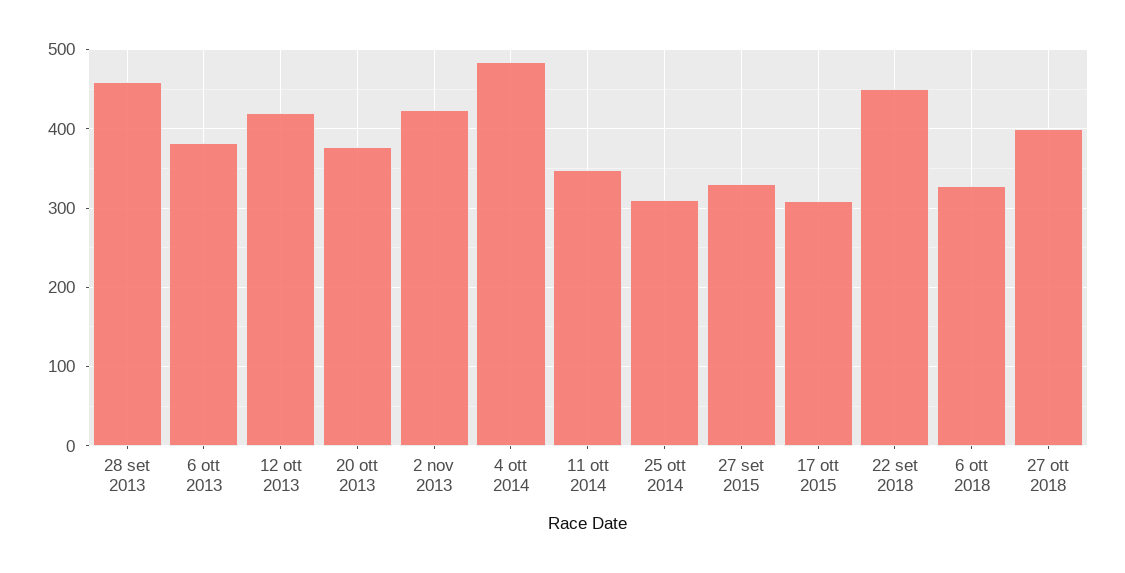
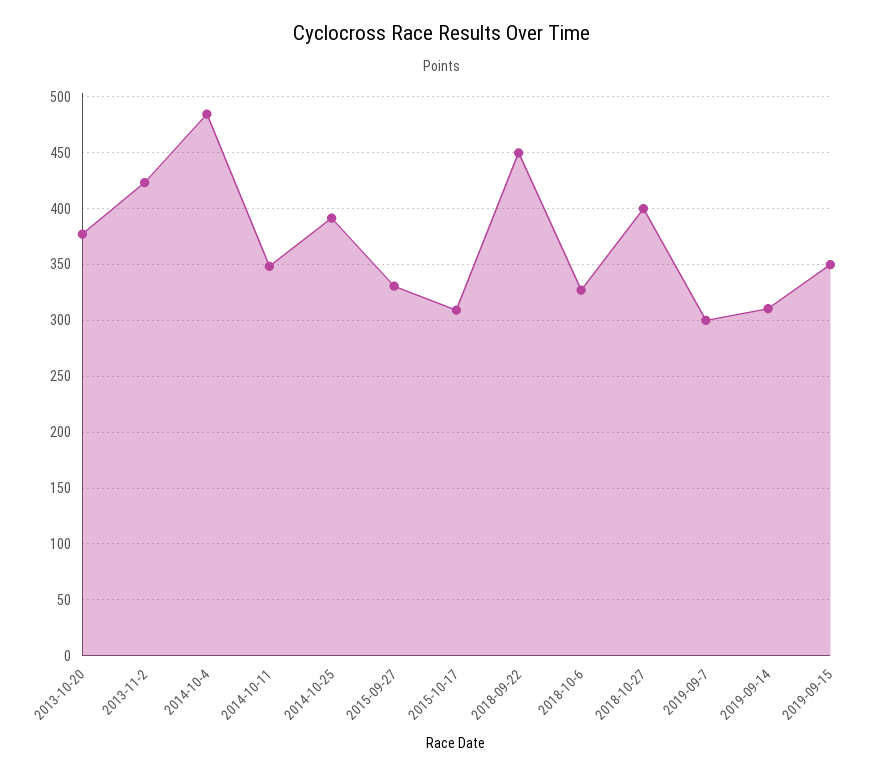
28 set 2013: 460 -> none
6 ott 2013: 380 -> none
12 ott 2013: 420 -> none
25 ott 2014: 310 -> 390
2019-09-7: none -> 300
2019-09-14: none -> 310
2019-09-15: none -> 350

